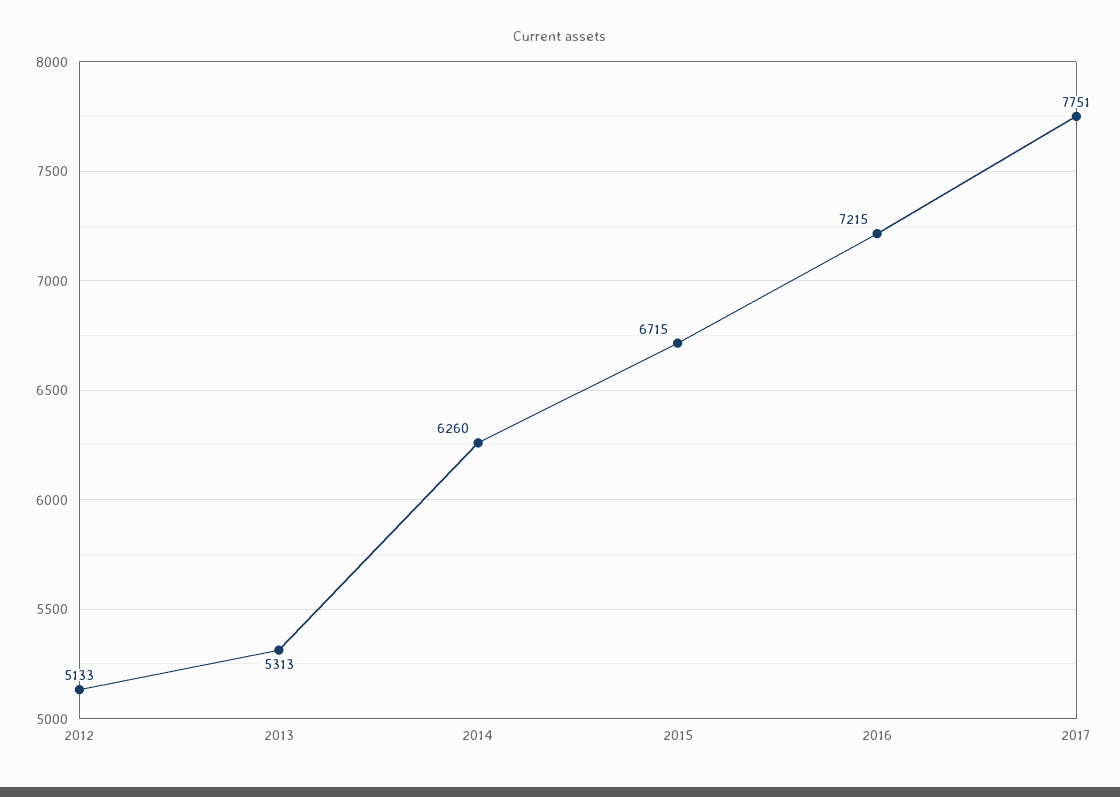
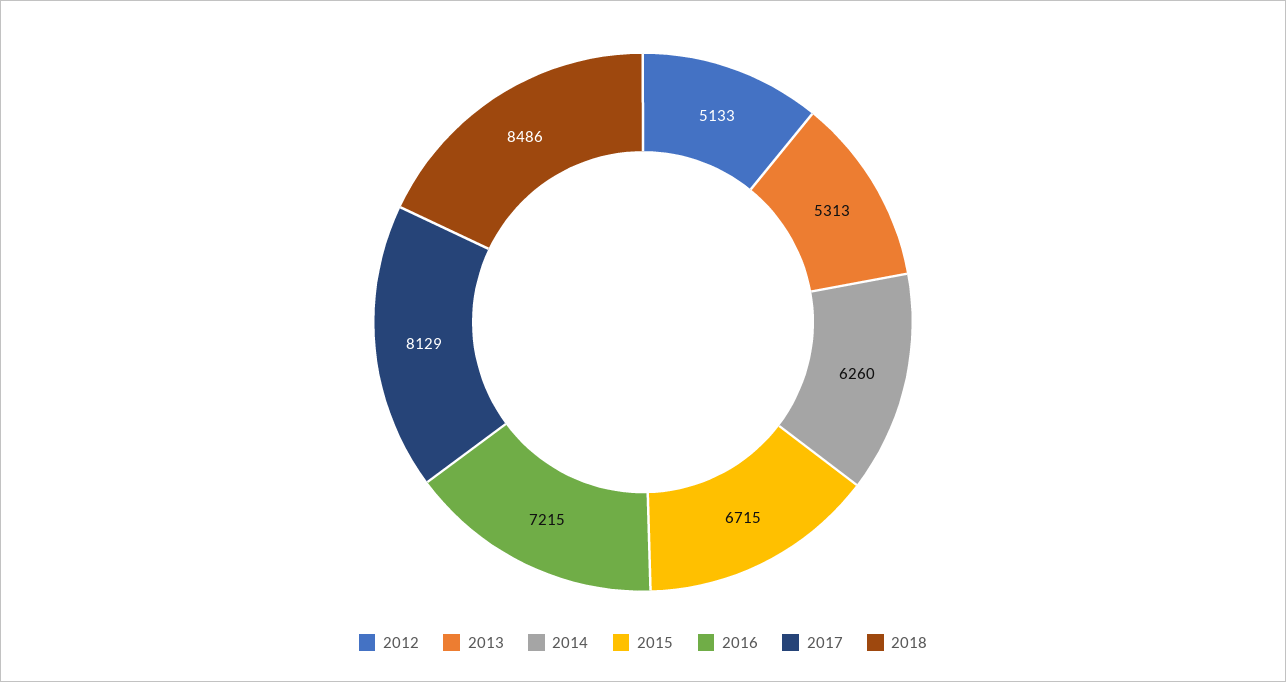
2017: 7751 -> 8129
2018: none -> 8486

